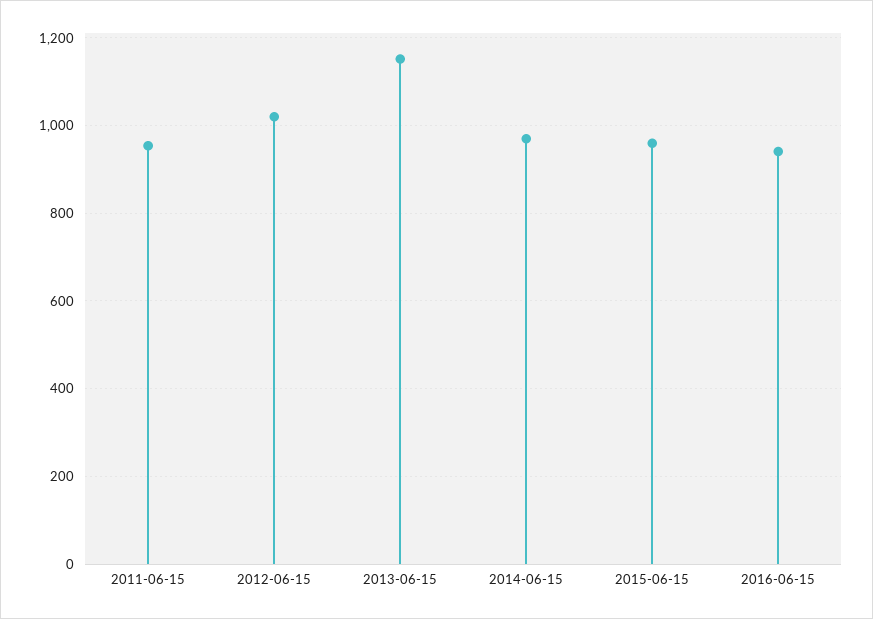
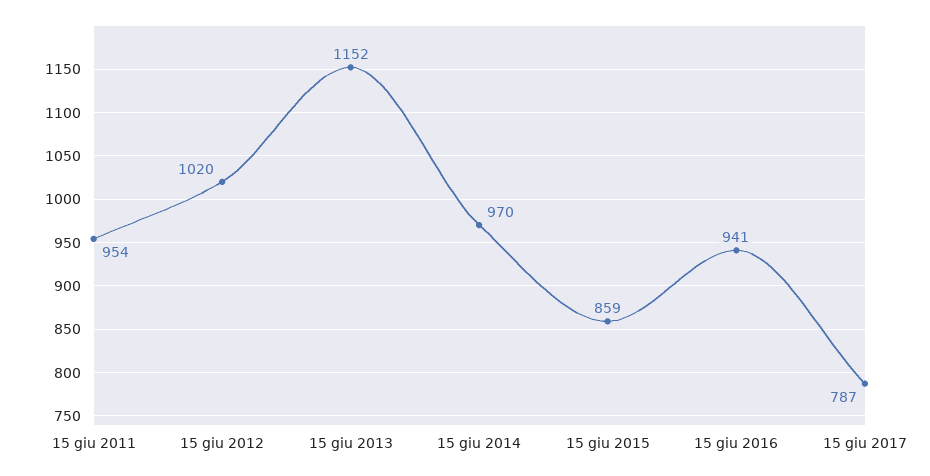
2015-06-15: 960 -> 859
15 giu 2017: none -> 787

